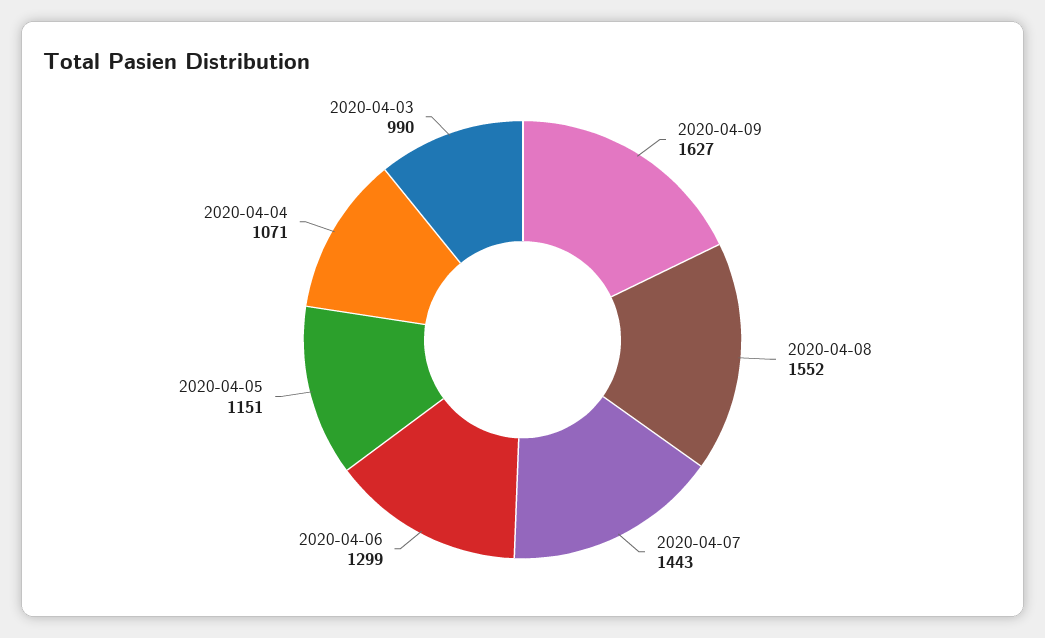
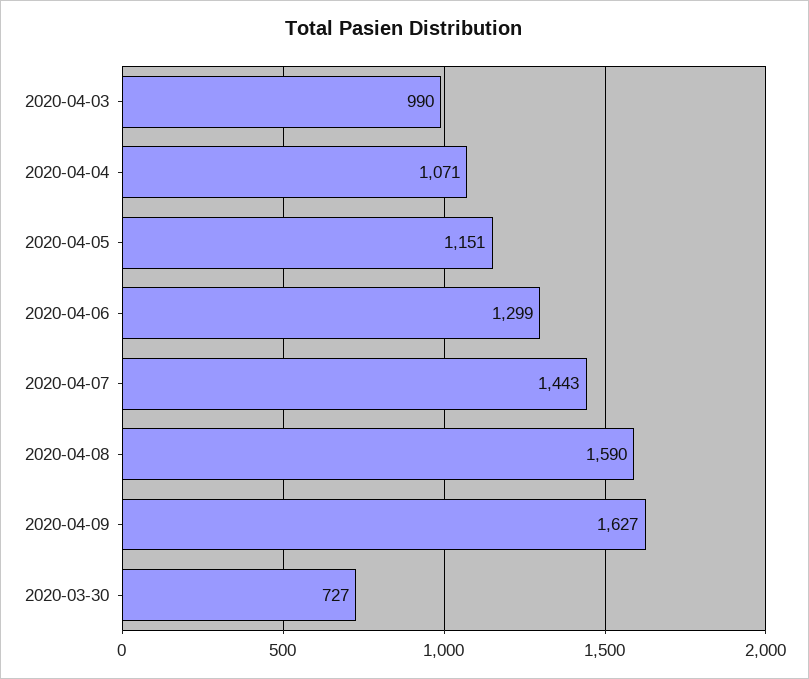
2020-04-08: 1552 -> 1590
2020-03-30: none -> 727

